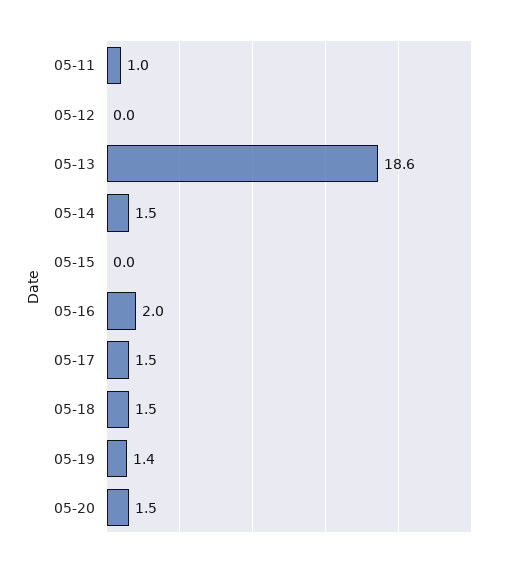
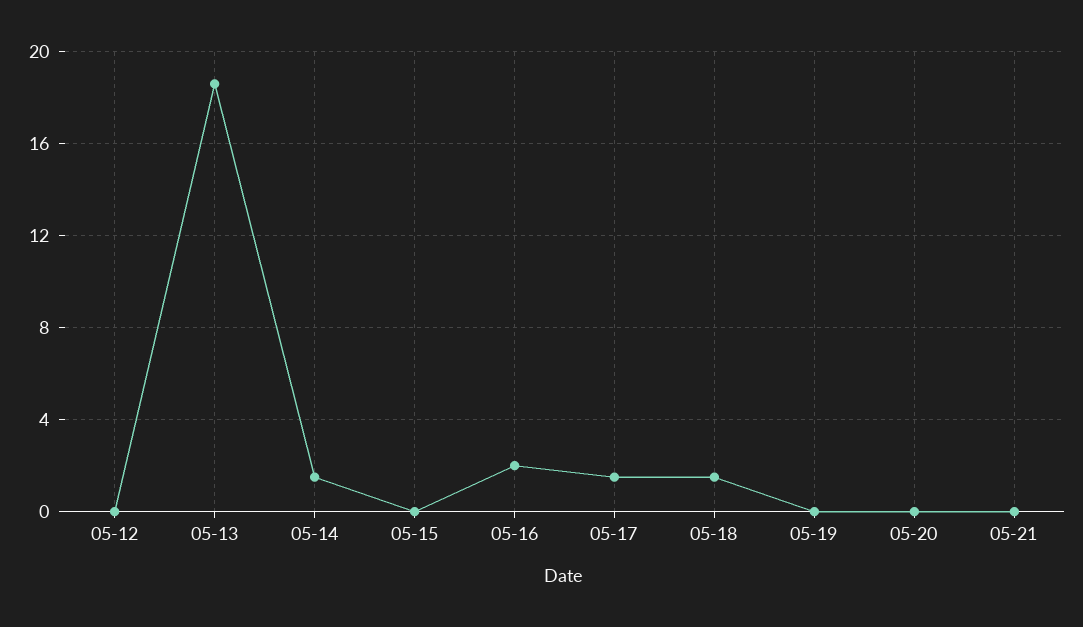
05-11: 1 -> none
05-19: 1.4 -> 0
05-20: 1.5 -> 0
05-21: none -> 0

